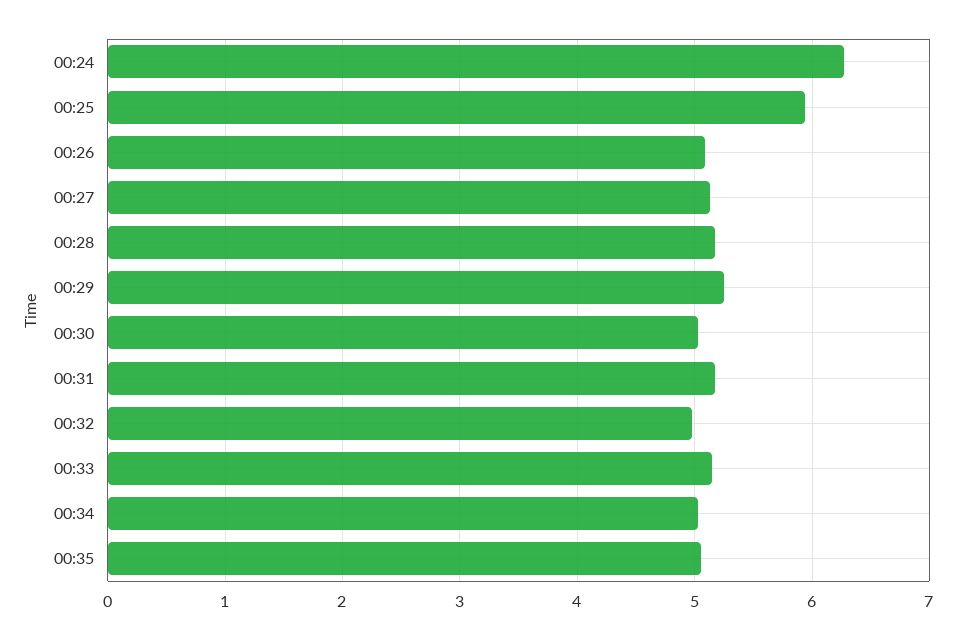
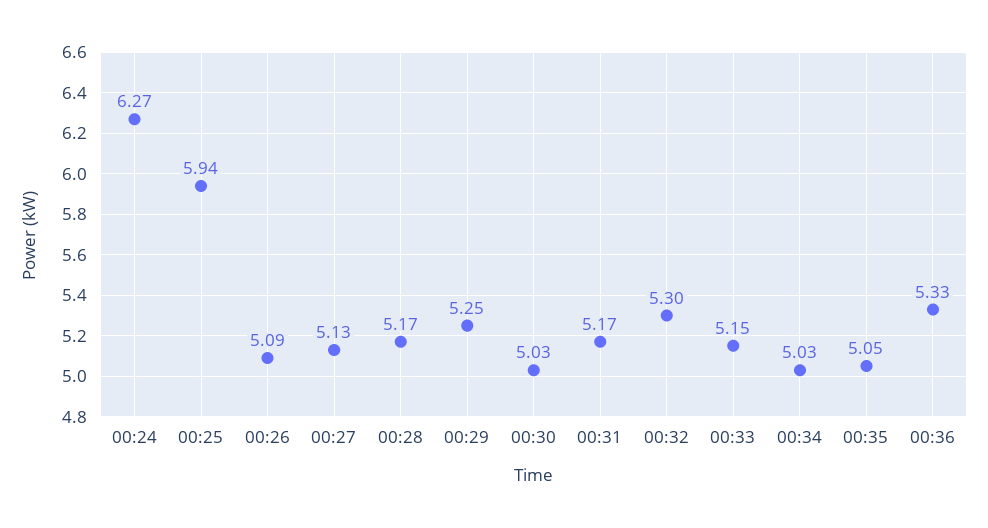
00:32: 5 -> 5.3
00:36: none -> 5.33

